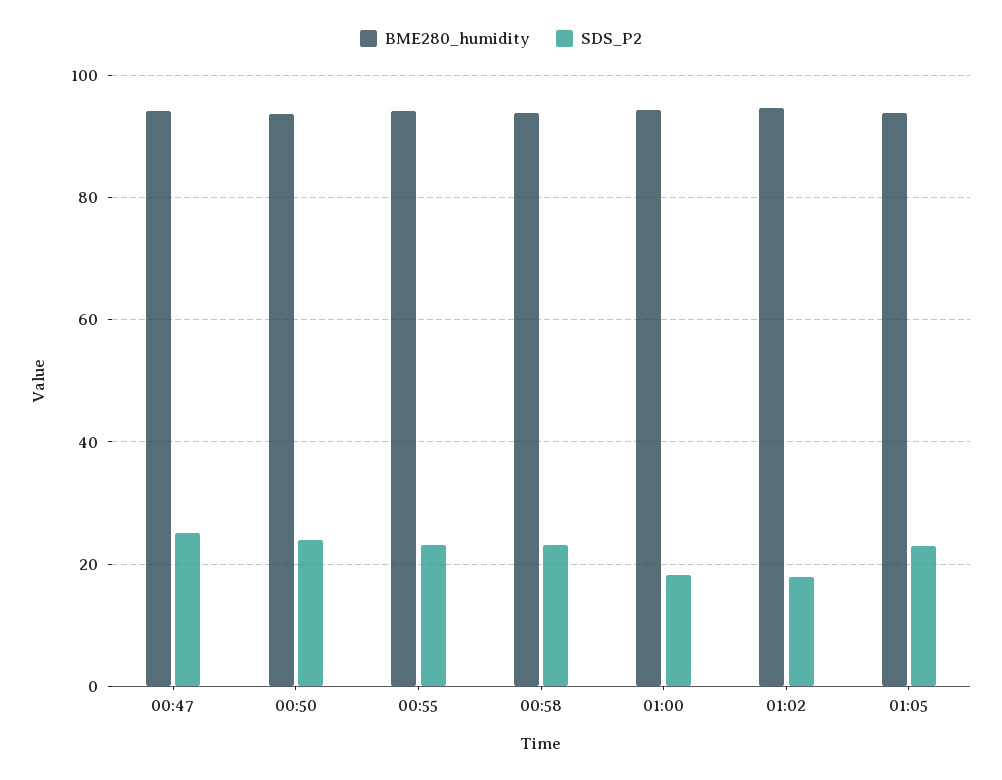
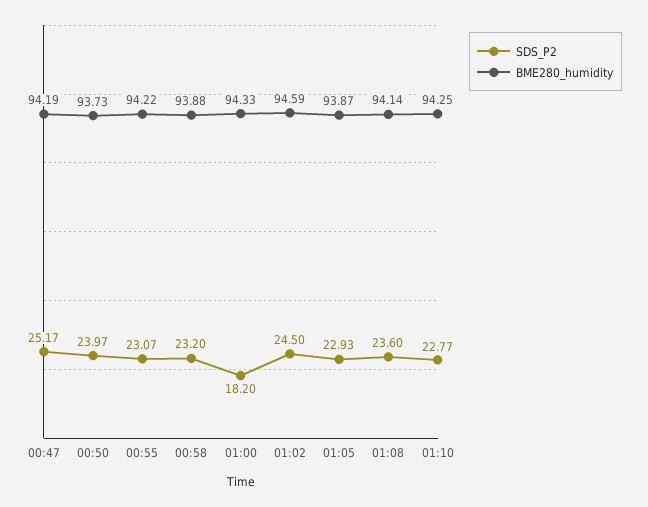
SDS_P2, 01:02: 18 -> 24.5
SDS_P2, 01:08: none -> 23.6
BME280_humidity, 01:08: none -> 94.14
SDS_P2, 01:10: none -> 22.77
BME280_humidity, 01:10: none -> 94.25

